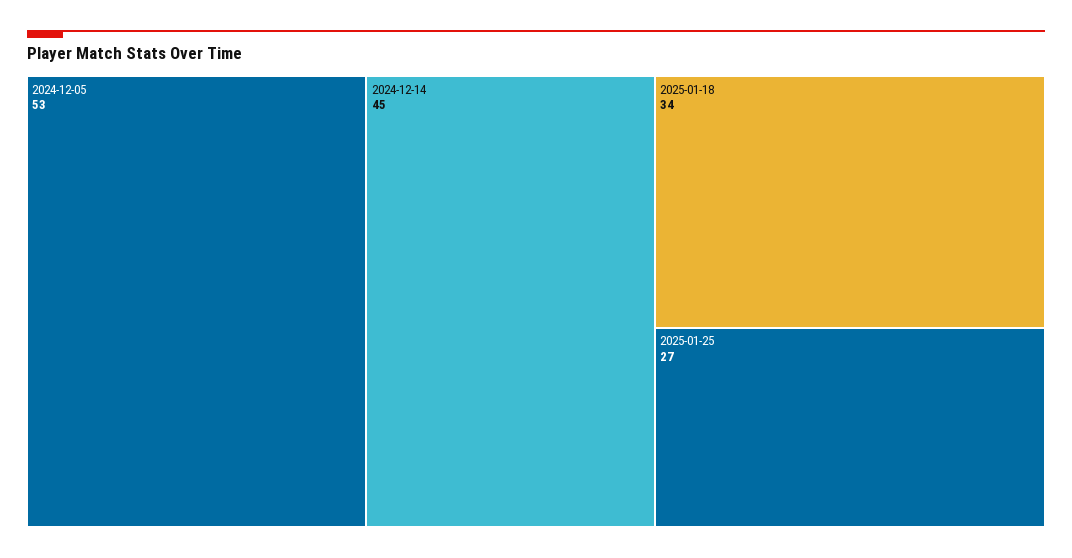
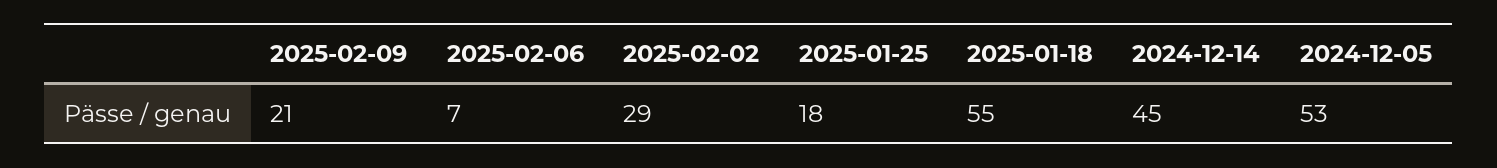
2025-01-18: 34 -> 55
2025-01-25: 27 -> 18
2025-02-09: none -> 21
2025-02-06: none -> 7
2025-02-02: none -> 29

